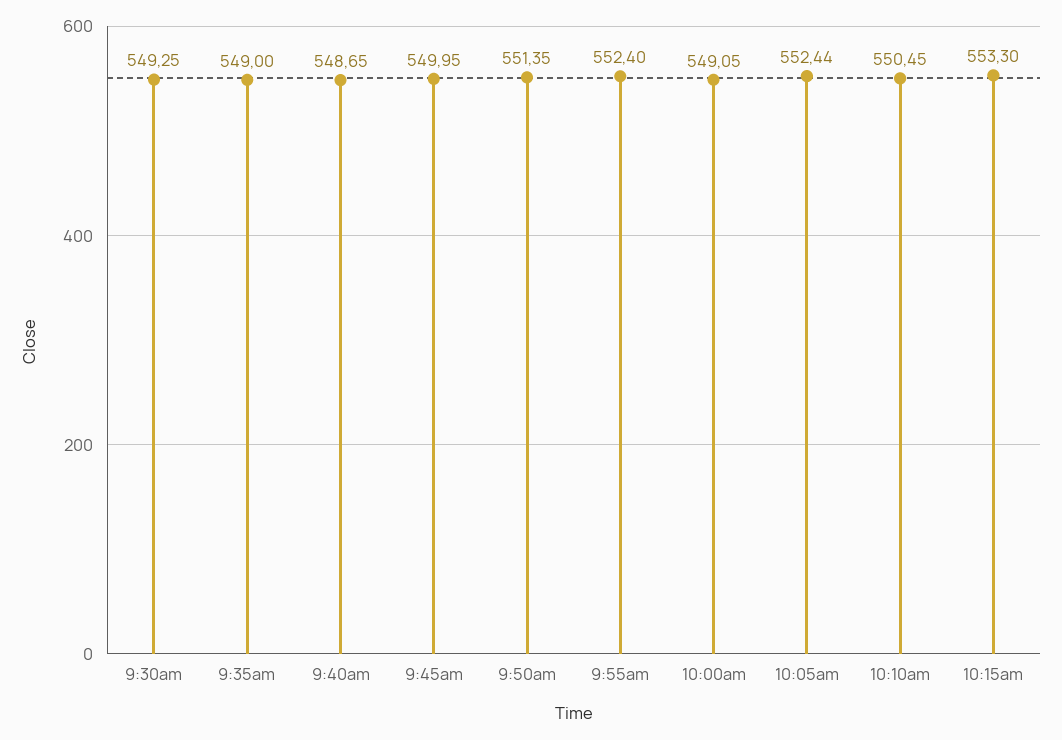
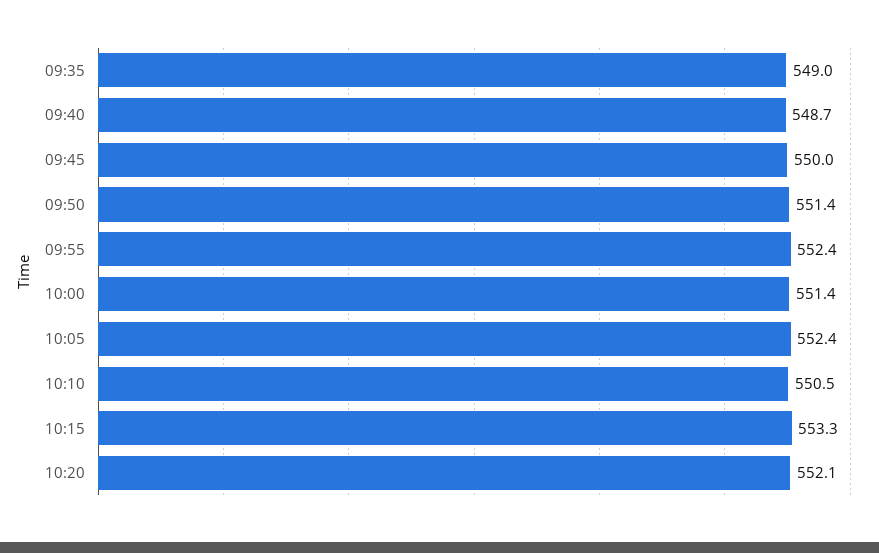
9:30am: 549.25 -> none
10:00am: 549.05 -> 551.4
10:20: none -> 552.1

